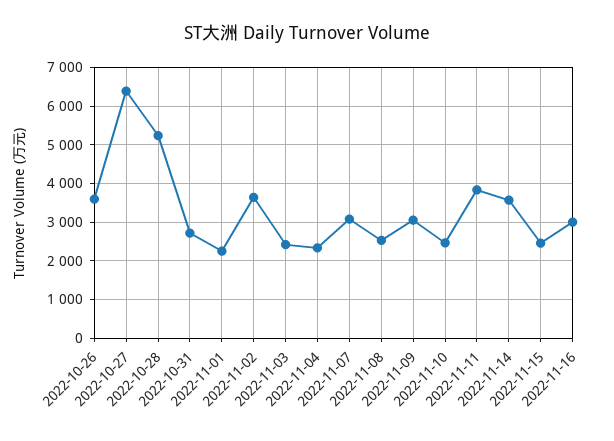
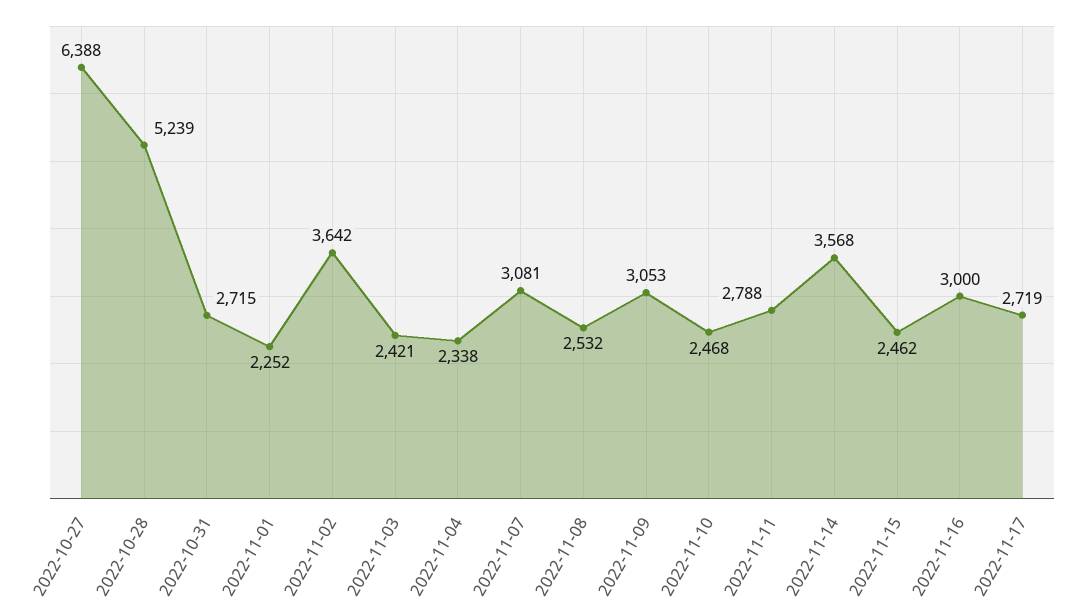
2022-10-26: 3600 -> none
2022-11-11: 3800 -> 2788
2022-11-17: none -> 2719

